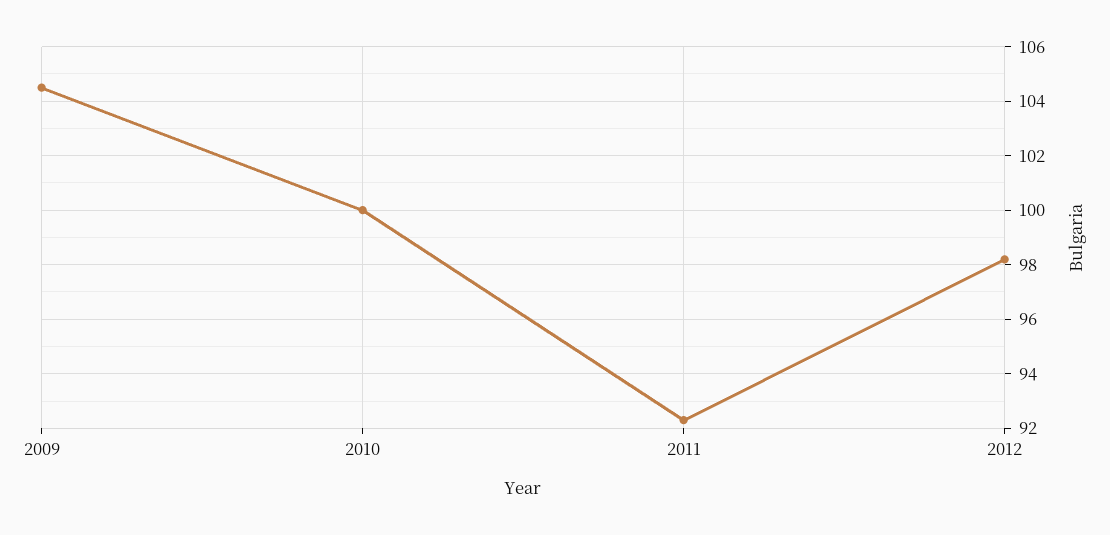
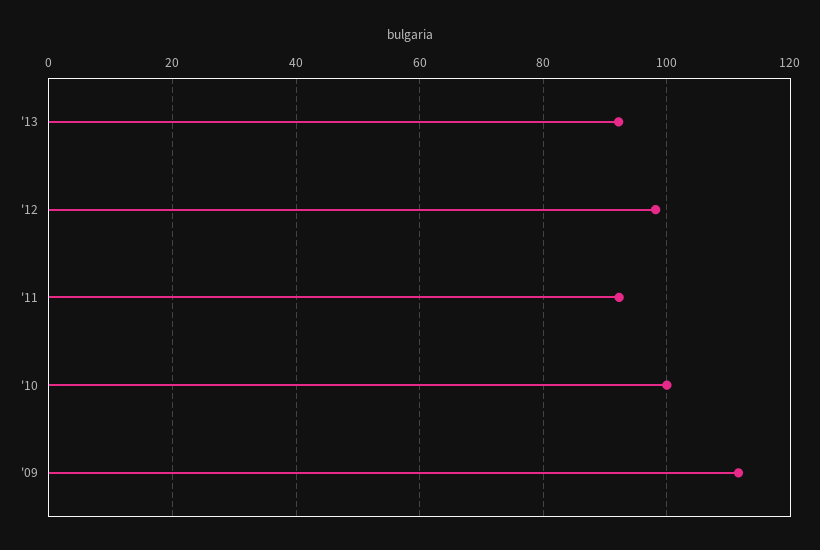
2009: 104.5 -> 112
'13: none -> 92

